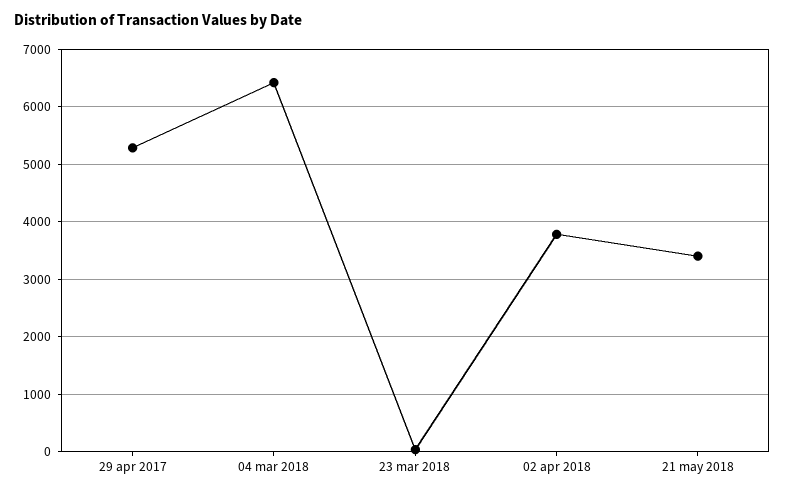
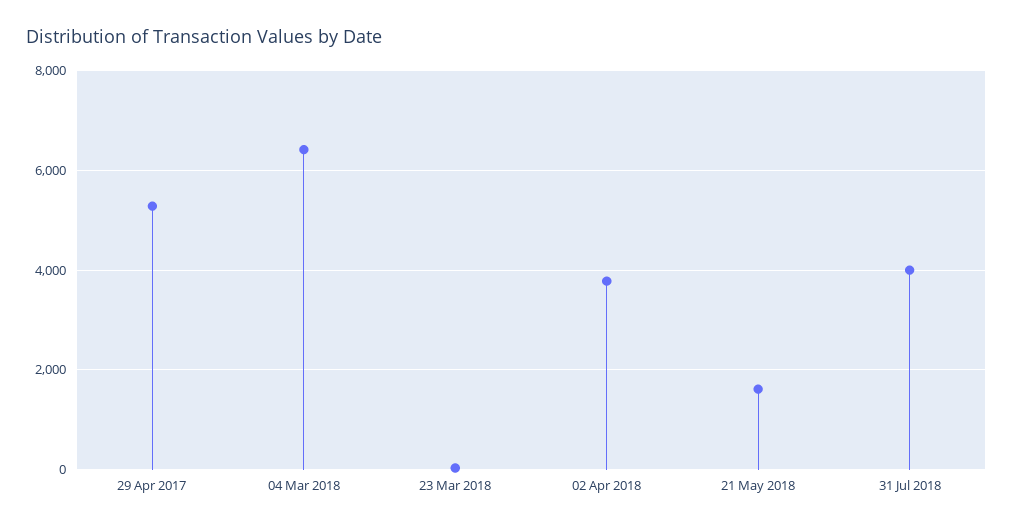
21 may 2018: 3400 -> 1600
31 Jul 2018: none -> 4000

